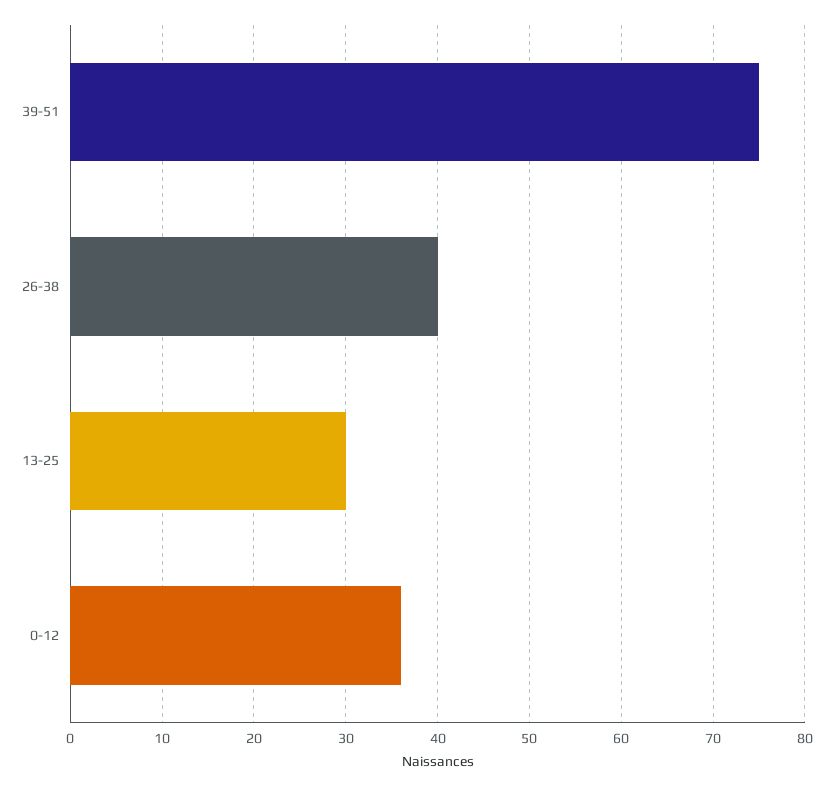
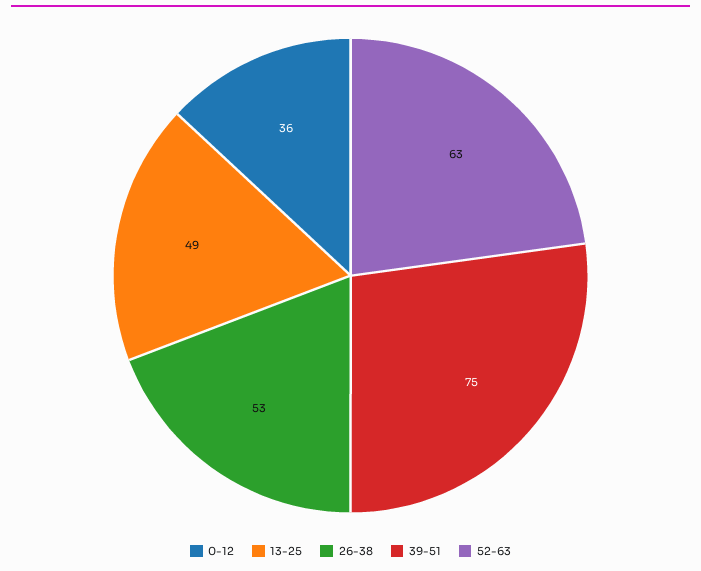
26-38: 40 -> 53
13-25: 30 -> 49
52-63: none -> 63

